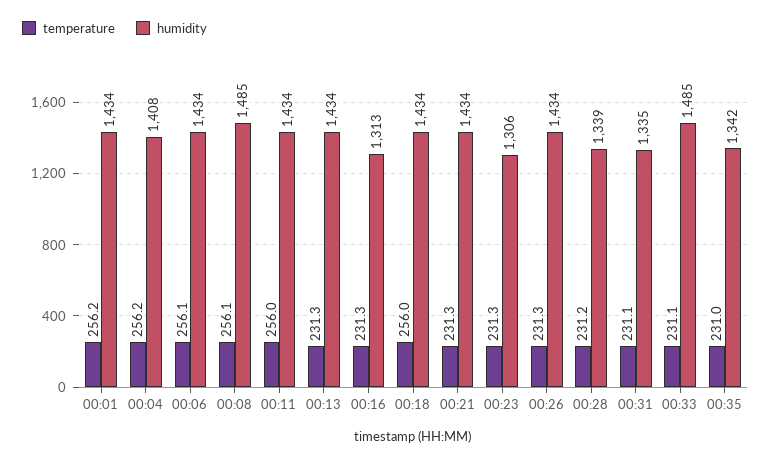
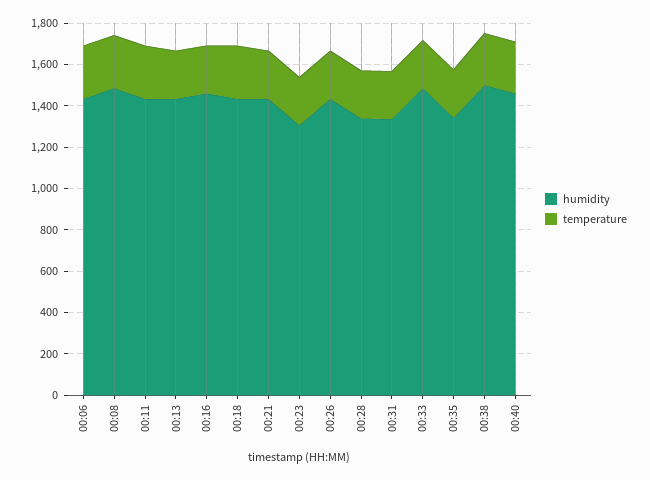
temperature, 00:01: 256.2 -> none
humidity, 00:01: 1434 -> none
temperature, 00:04: 256.2 -> none
humidity, 00:04: 1408 -> none
humidity, 00:16: 1313 -> 1450
humidity, 00:38: none -> 1500
temperature, 00:38: none -> 250
humidity, 00:40: none -> 1450
temperature, 00:40: none -> 250

